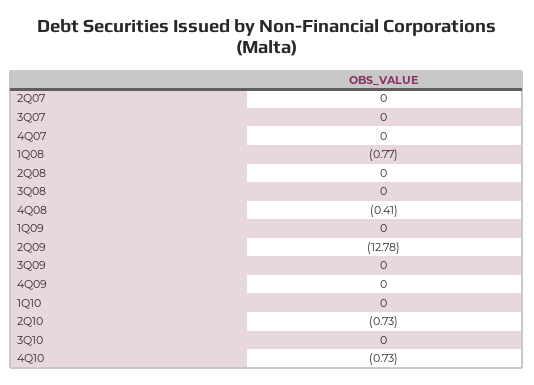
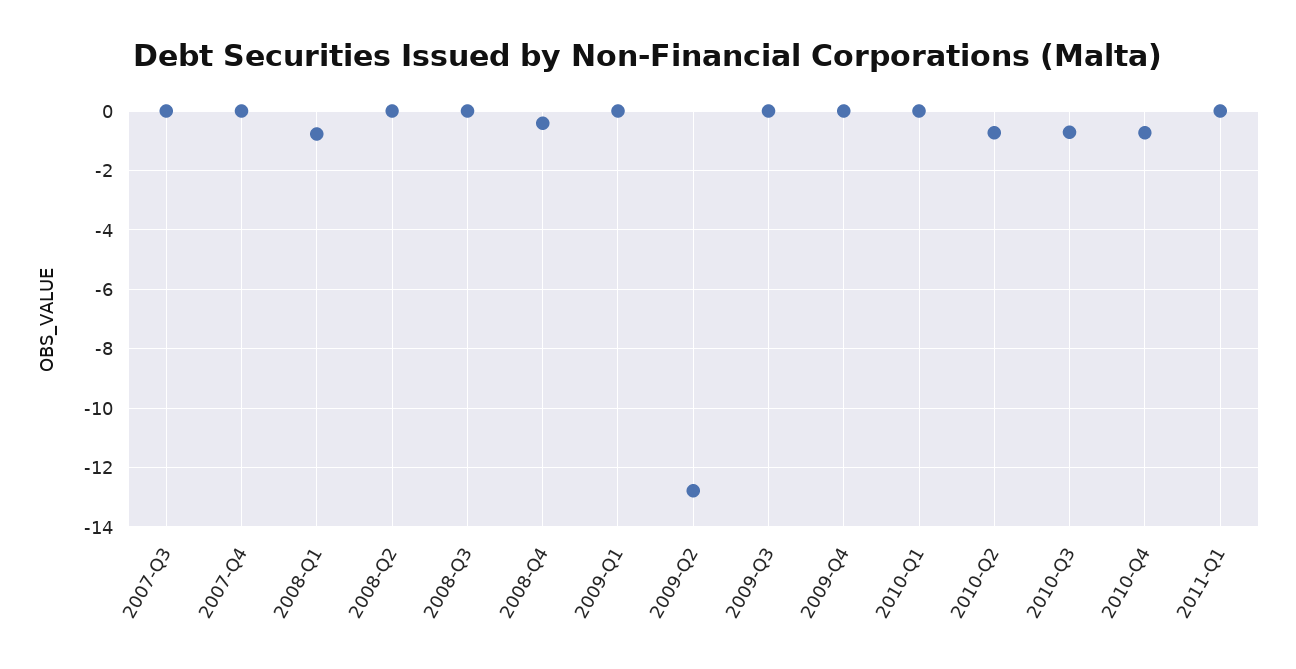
2Q07: 0 -> none
3Q10: 0 -> -0.75
2011-Q1: none -> 0

